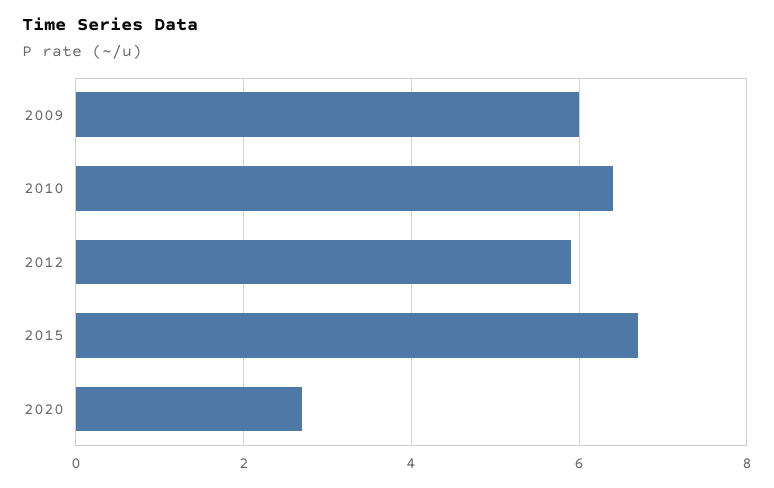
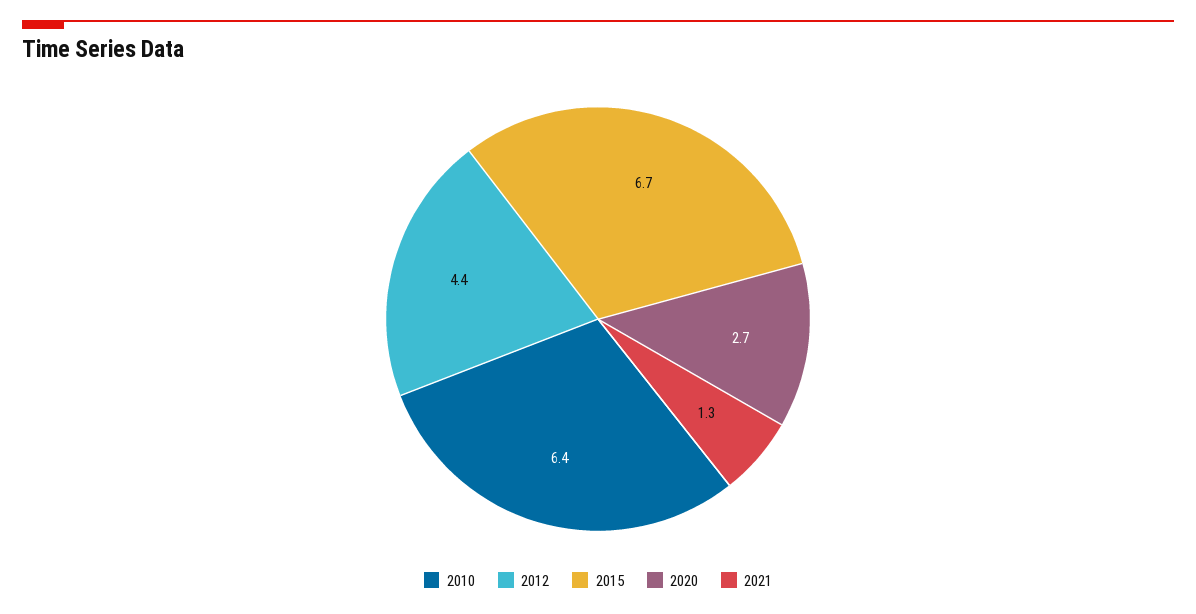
2009: 6 -> none
2012: 6 -> 4.4
2021: none -> 1.3

